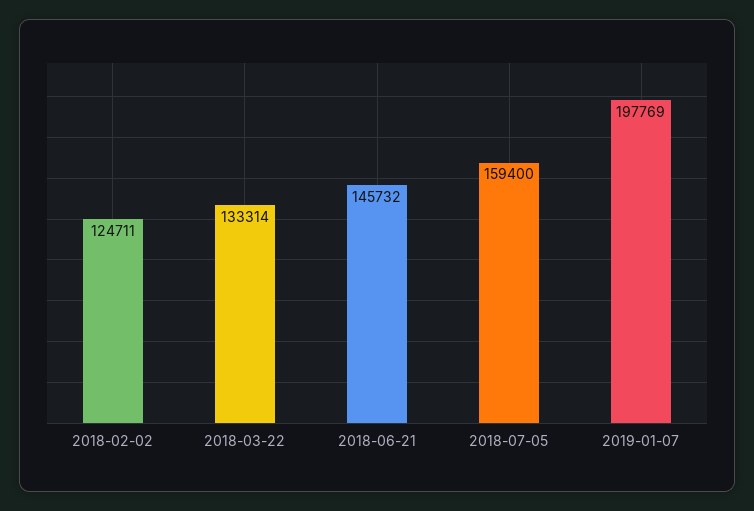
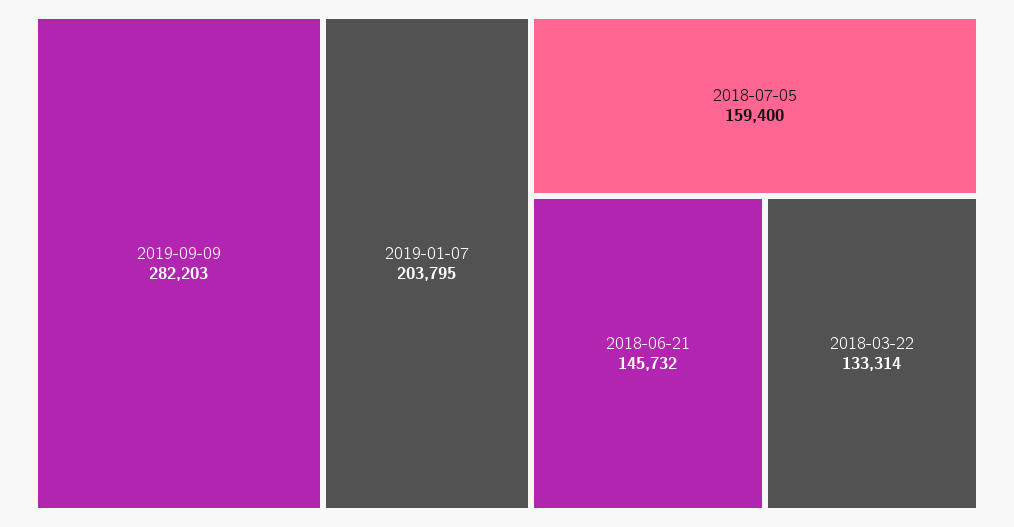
2018-02-02: 124711 -> none
2019-01-07: 197769 -> 203795
2019-09-09: none -> 282203

